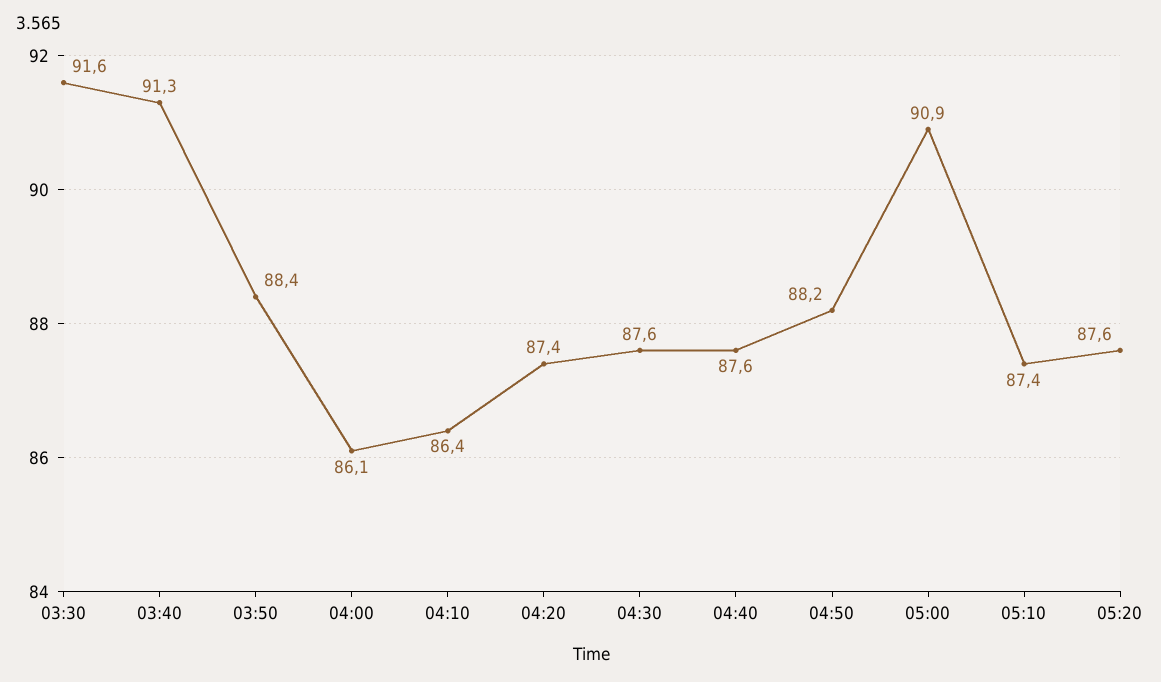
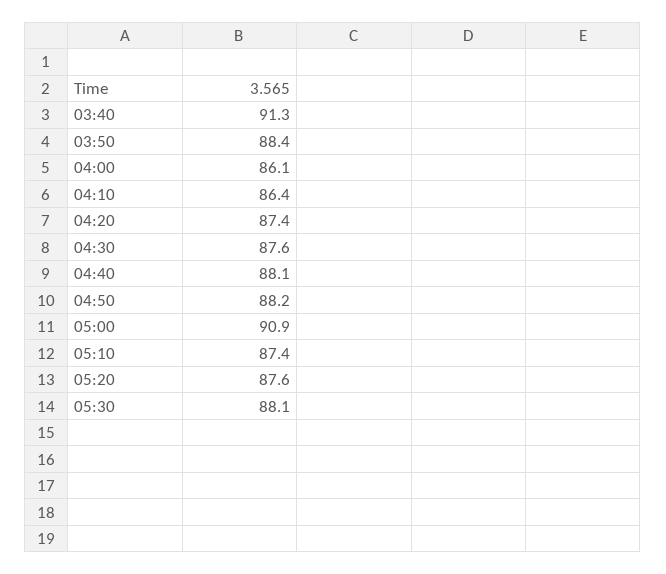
03:30: 91.6 -> none
04:40: 87.6 -> 88.1
05:30: none -> 88.1

